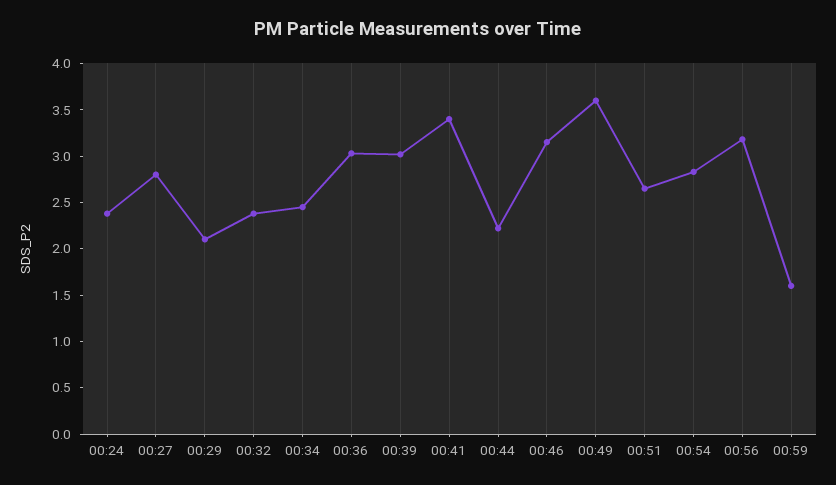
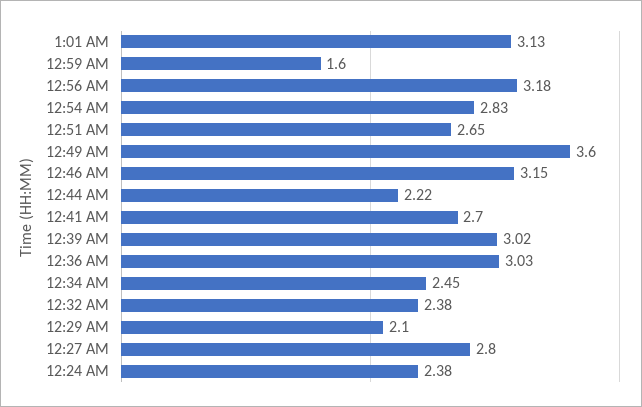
00:41: 3.4 -> 2.7
1:01 AM: none -> 3.13

